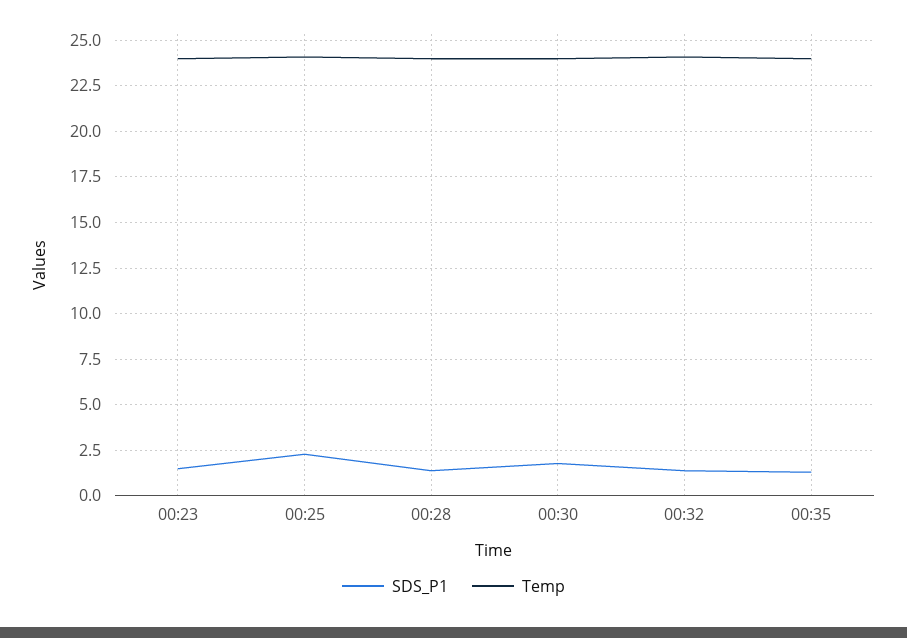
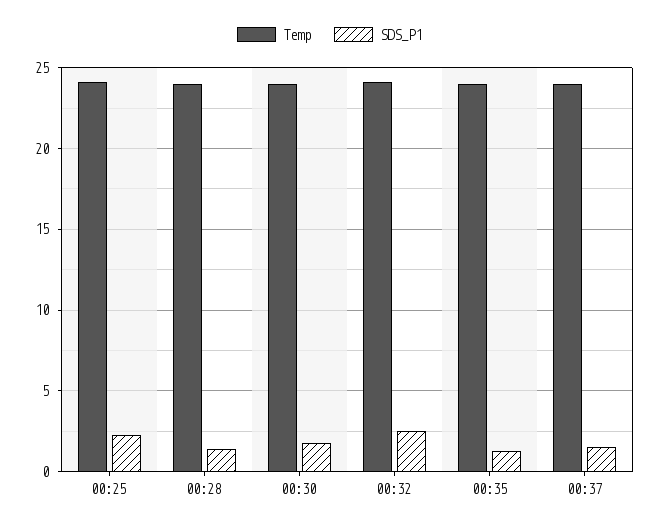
SDS_P1, 00:23: 1.5 -> none
Temp, 00:23: 24 -> none
SDS_P1, 00:32: 1.5 -> 2.5
Temp, 00:37: none -> 24
SDS_P1, 00:37: none -> 1.5

